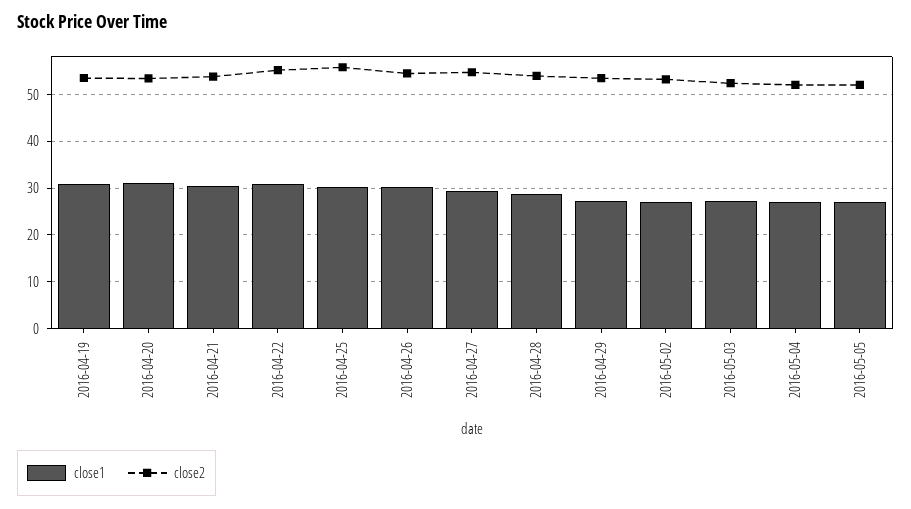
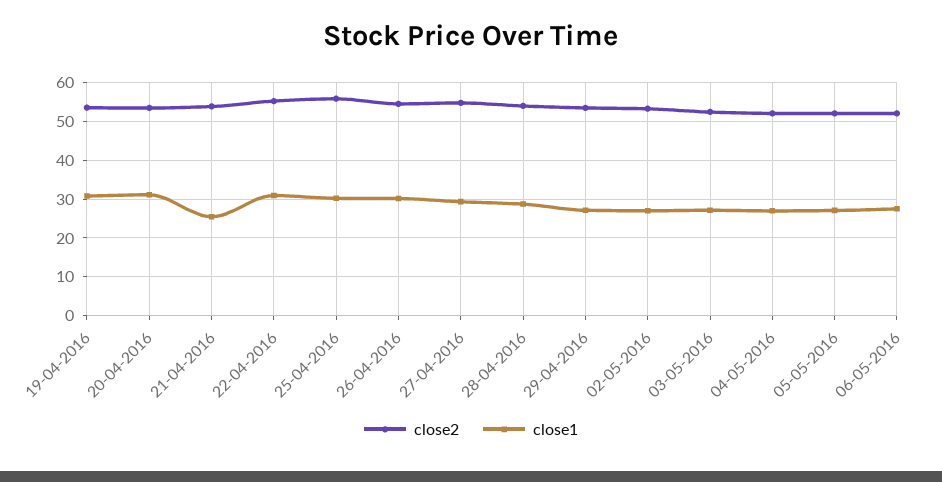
close1, 2016-04-21: 30 -> 26
close2, 06-05-2016: none -> 52
close1, 06-05-2016: none -> 28

